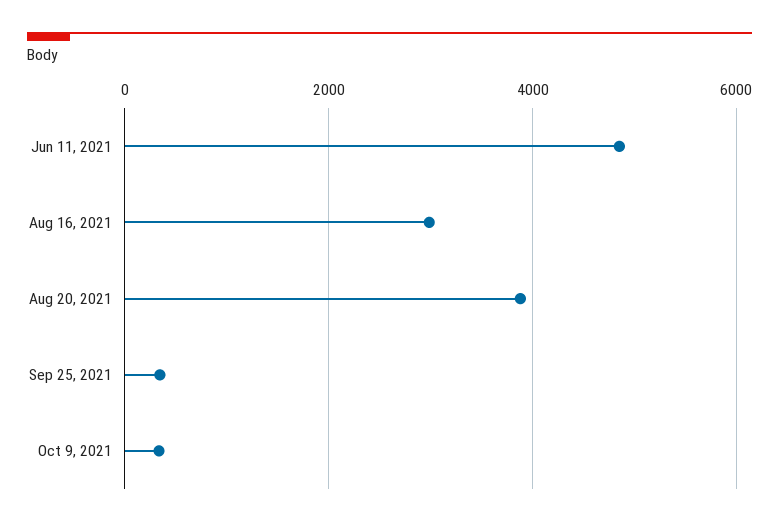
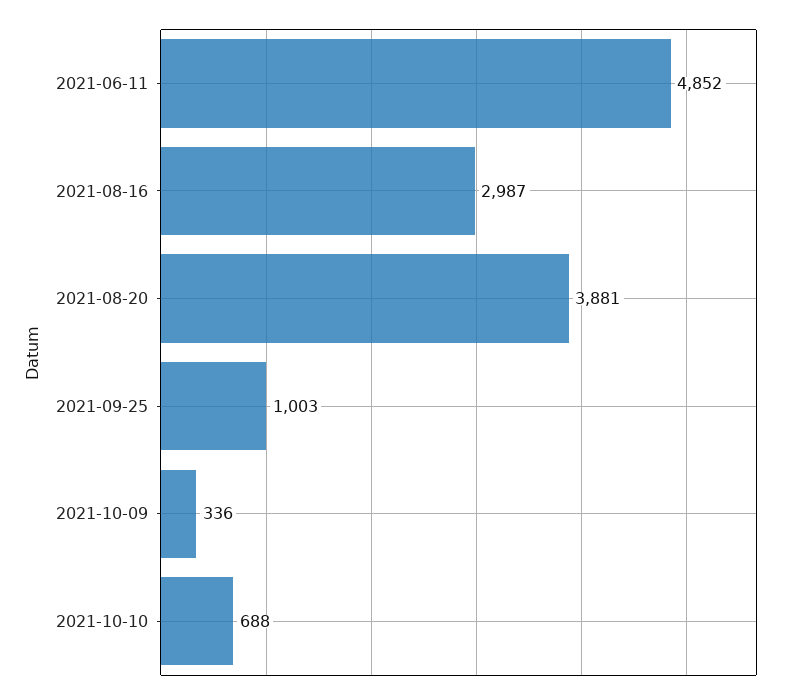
Sep 25, 2021: 400 -> 1003
2021-10-10: none -> 688

